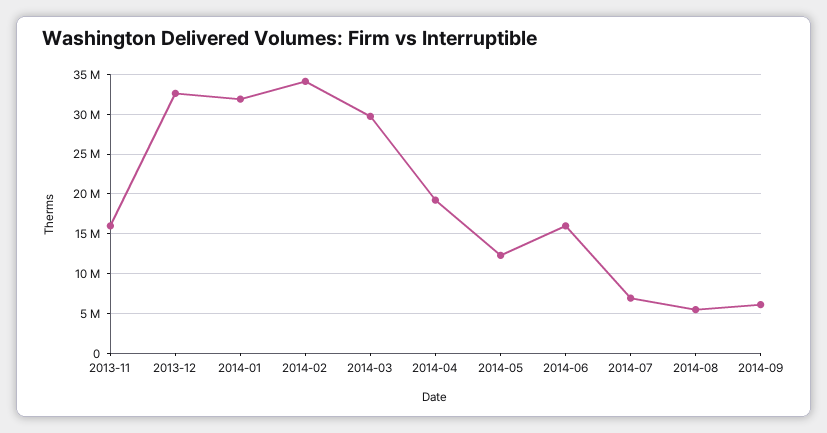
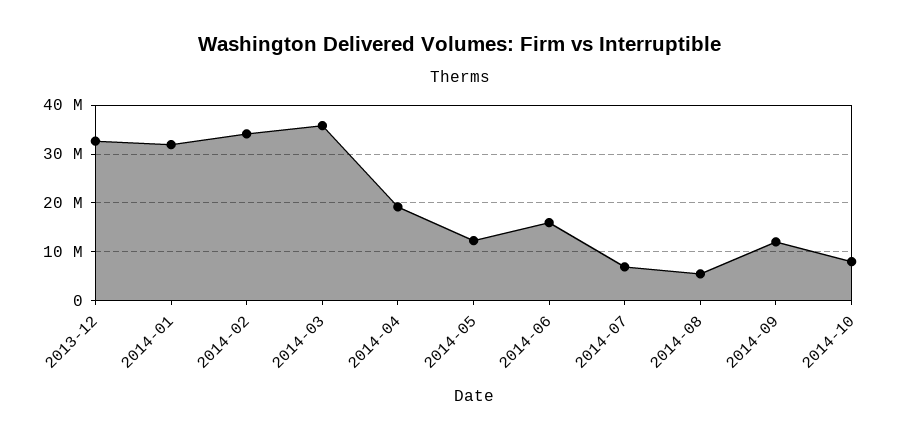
2013-11: 16000000 -> none
2014-03: 30000000 -> 36000000
2014-09: 6000000 -> 12000000
2014-10: none -> 8000000

